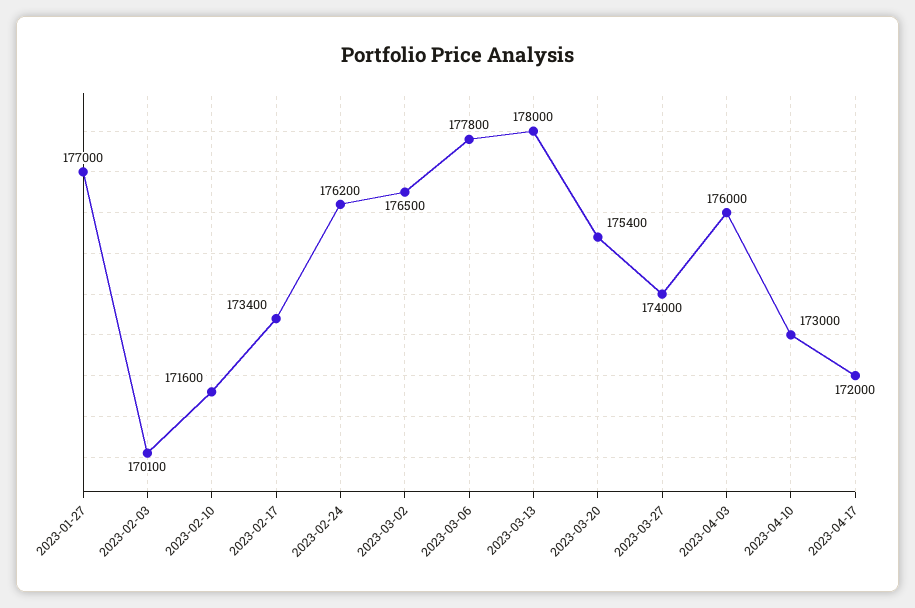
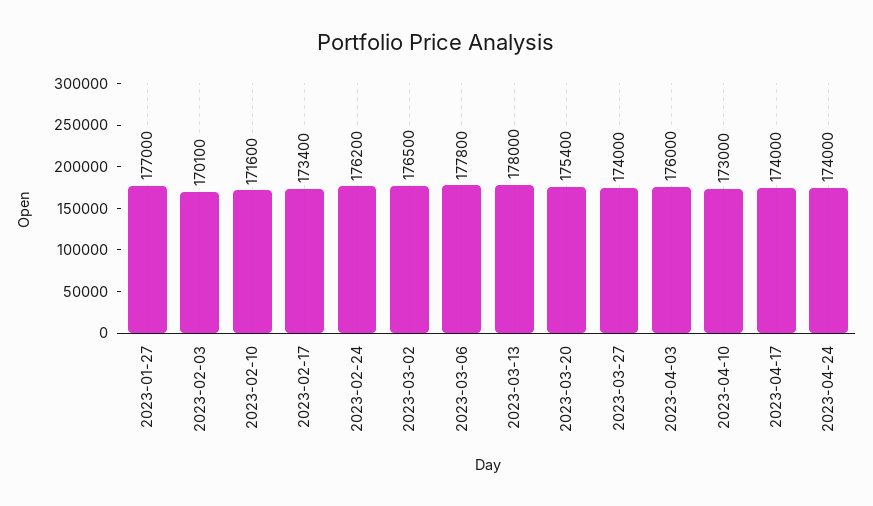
2023-04-17: 172000 -> 174000
2023-04-24: none -> 174000

